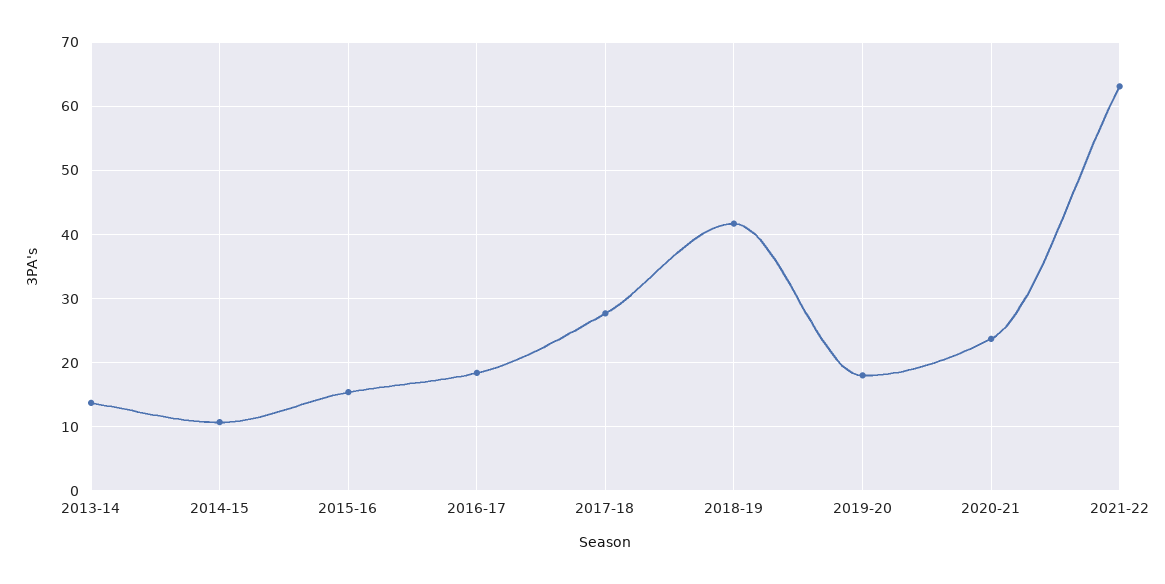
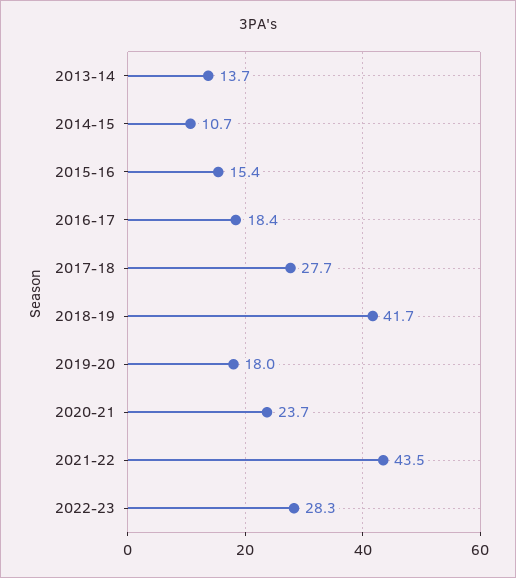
2021-22: 63 -> 43.5
2022-23: none -> 28.3

